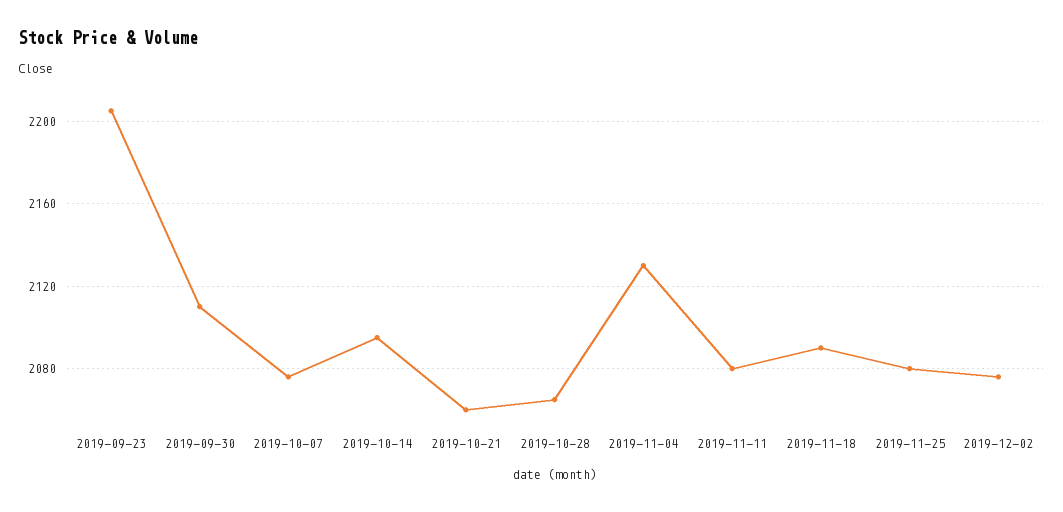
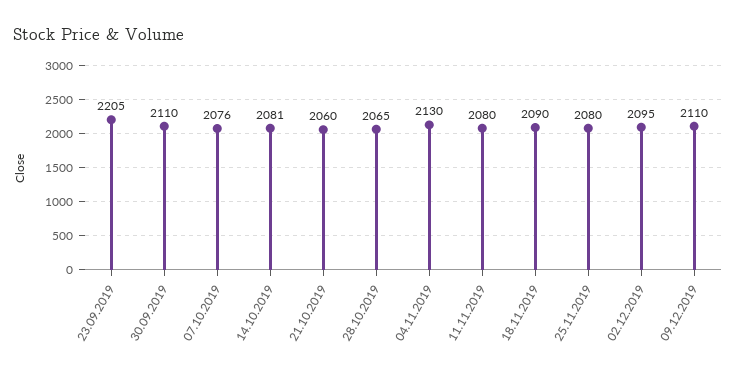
2019-10-14: 2095 -> 2081
2019-12-02: 2075 -> 2095
09.12.2019: none -> 2110

